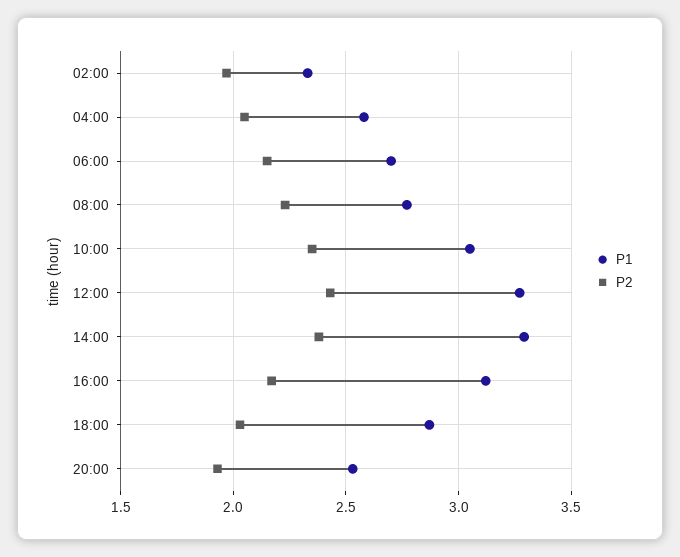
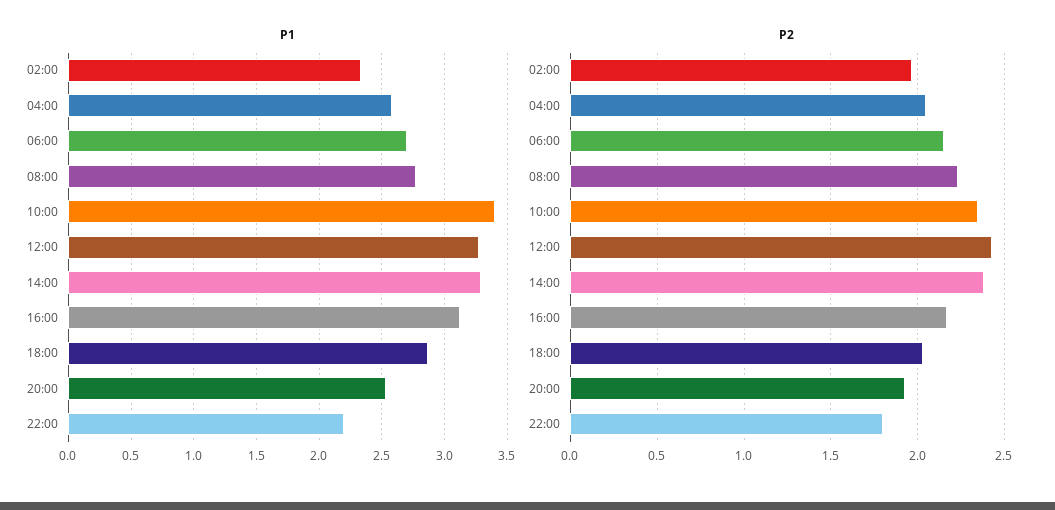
P1, 10:00: 3.05 -> 3.4
P1, 22:00: none -> 2.2
P2, 22:00: none -> 1.8

